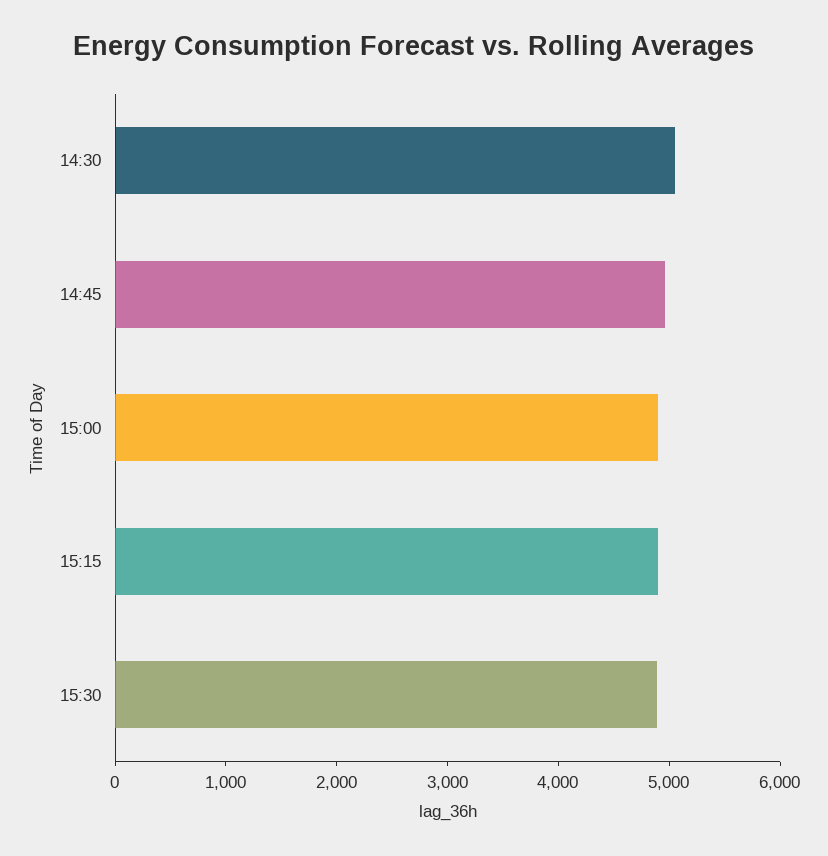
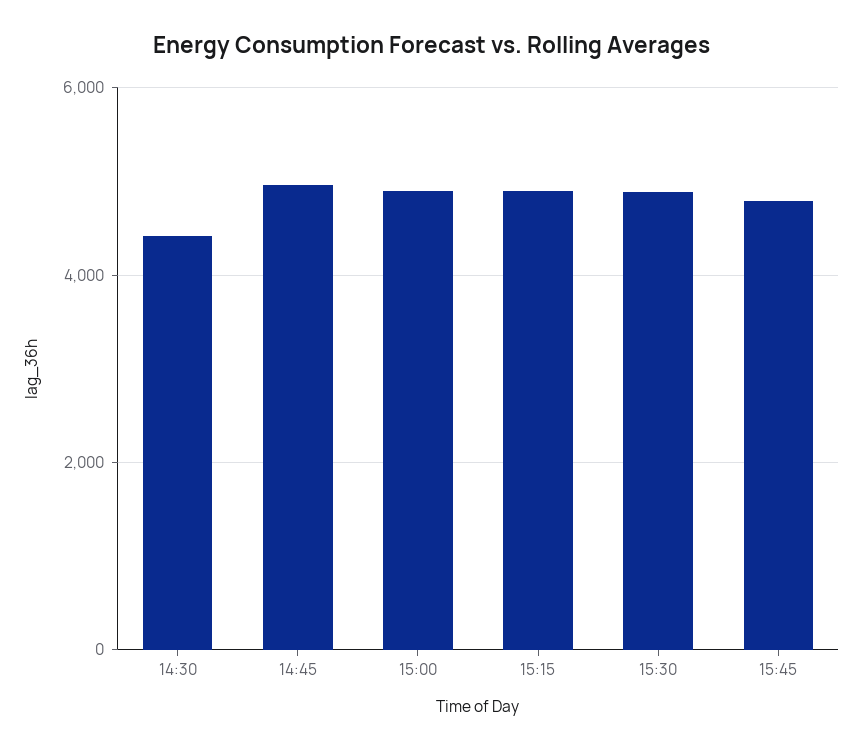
14:30: 5000 -> 4400
15:45: none -> 4800

